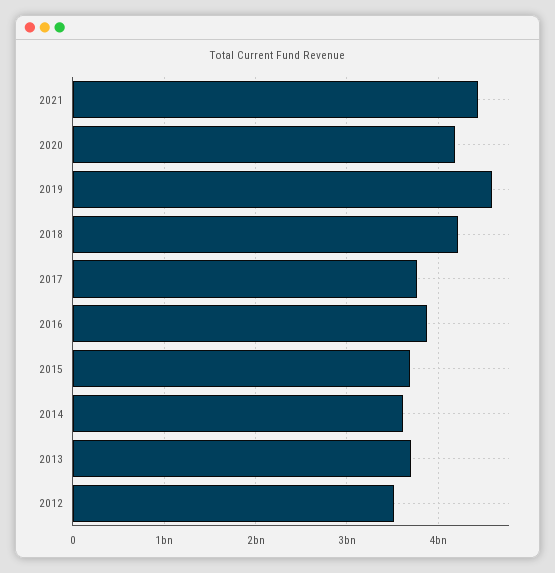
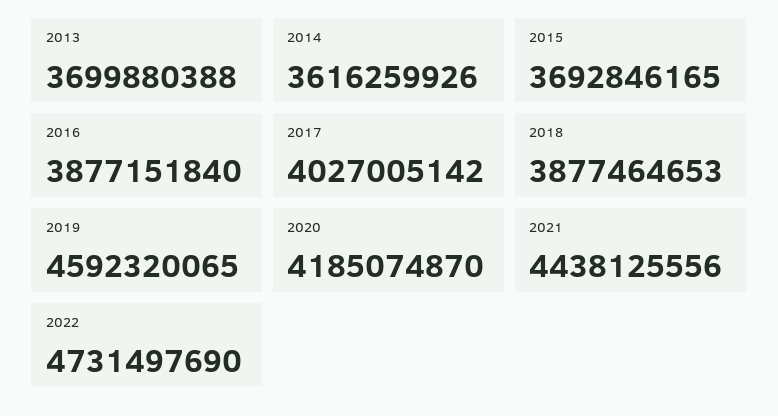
2018: 4200000000 -> 3877464653
2017: 3800000000 -> 4027005142
2012: 3500000000 -> none
2022: none -> 4731497690

